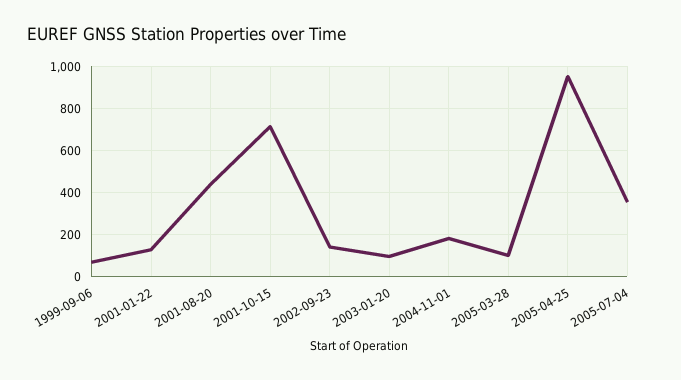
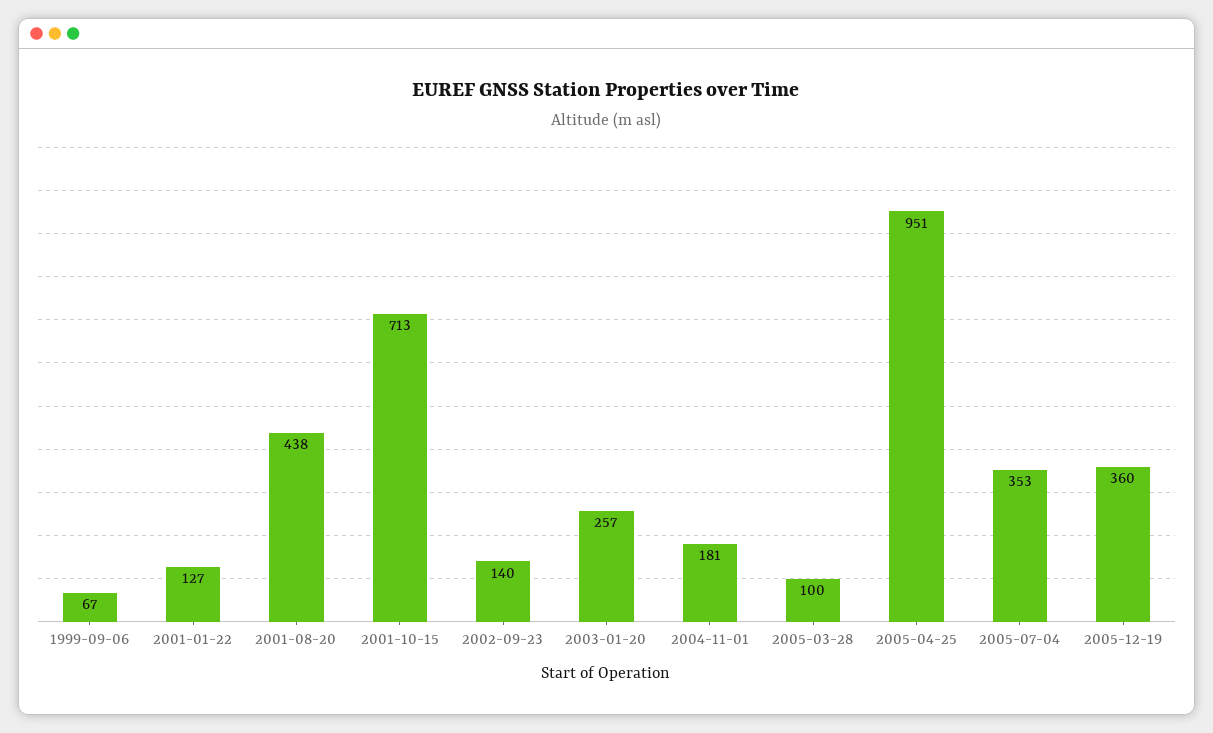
2003-01-20: 100 -> 257
2005-12-19: none -> 360

